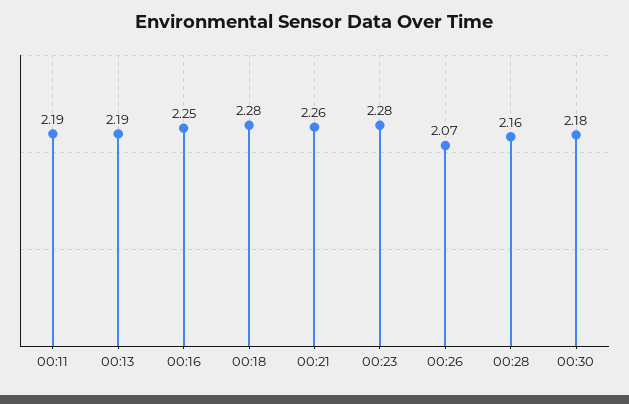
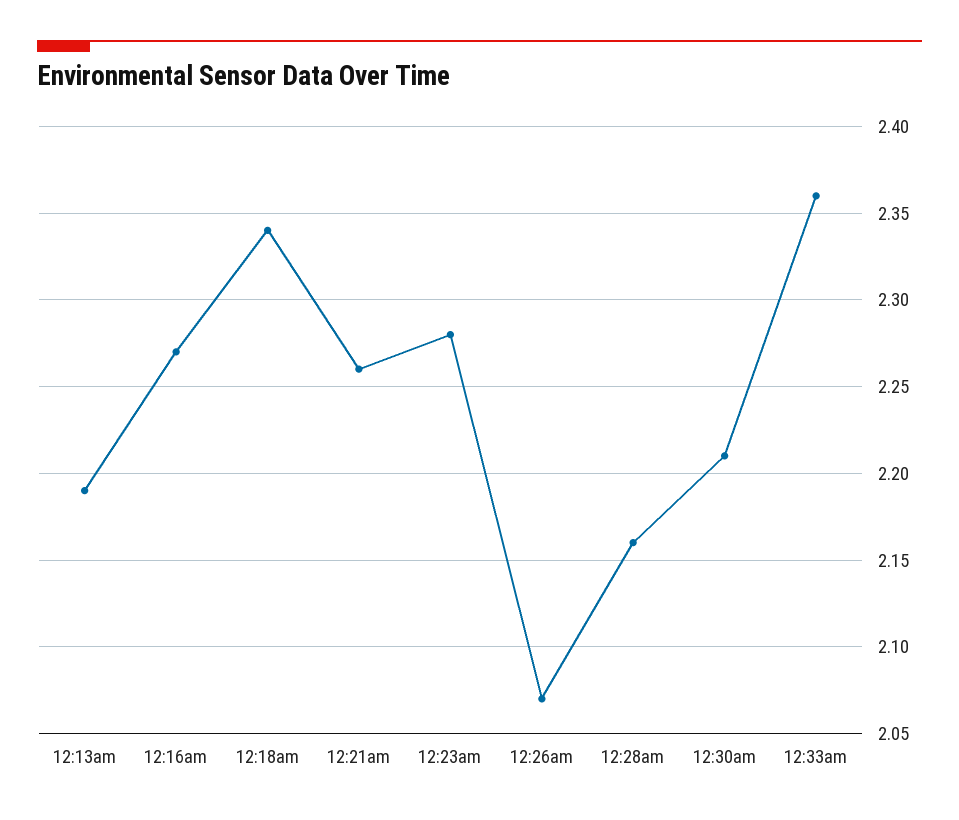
00:11: 2.19 -> none
00:16: 2.25 -> 2.27
00:18: 2.28 -> 2.34
00:30: 2.18 -> 2.21
12:33am: none -> 2.36

